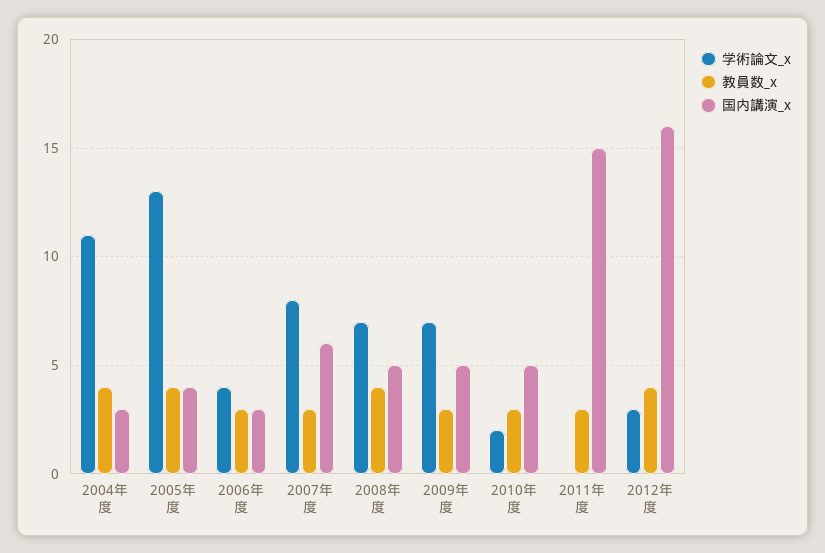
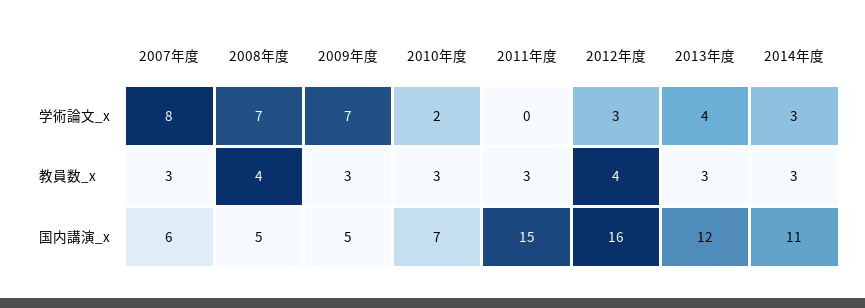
学術論文_x, 2004年度: 11 -> none
教員数_x, 2004年度: 4 -> none
国内講演_x, 2004年度: 3 -> none
学術論文_x, 2005年度: 13 -> none
教員数_x, 2005年度: 4 -> none
国内講演_x, 2005年度: 4 -> none
学術論文_x, 2006年度: 4 -> none
教員数_x, 2006年度: 3 -> none
国内講演_x, 2006年度: 3 -> none
国内講演_x, 2010年度: 5 -> 7
学術論文_x, 2013年度: none -> 4
学術論文_x, 2014年度: none -> 3
教員数_x, 2013年度: none -> 3
教員数_x, 2014年度: none -> 3
国内講演_x, 2013年度: none -> 12
国内講演_x, 2014年度: none -> 11

